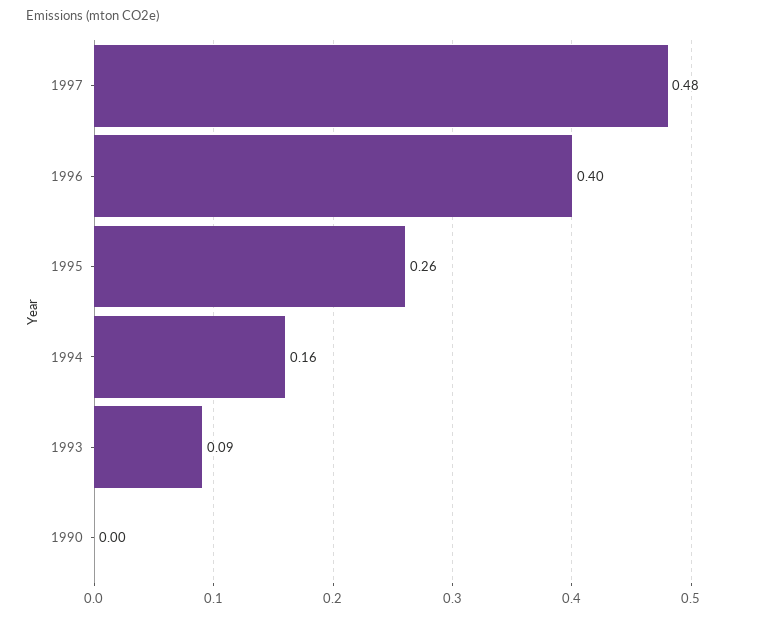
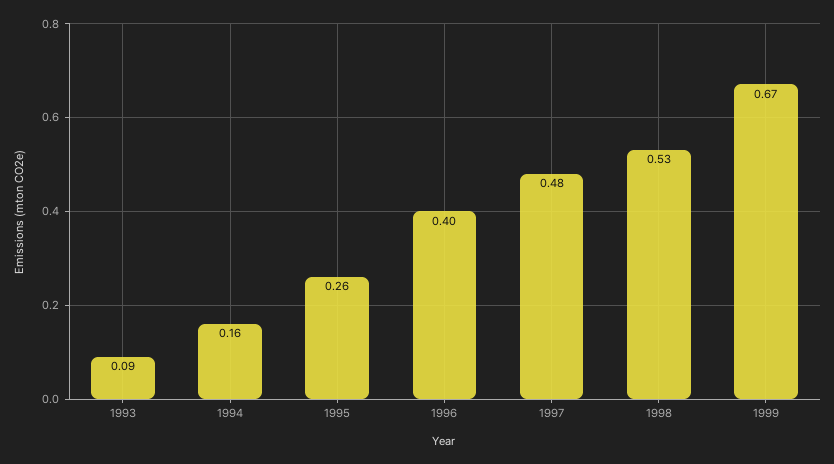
1990: 0 -> none
1998: none -> 0.53
1999: none -> 0.67

